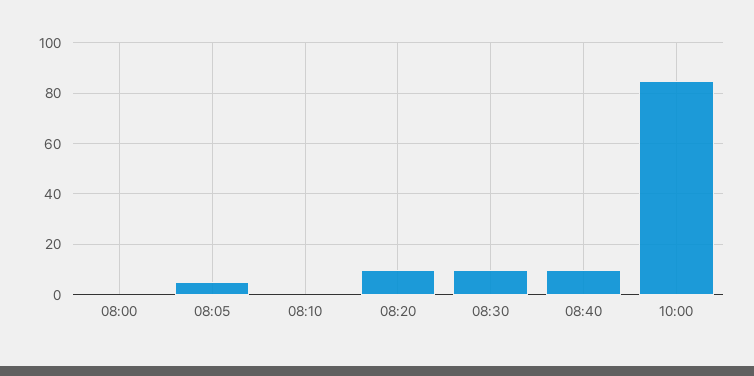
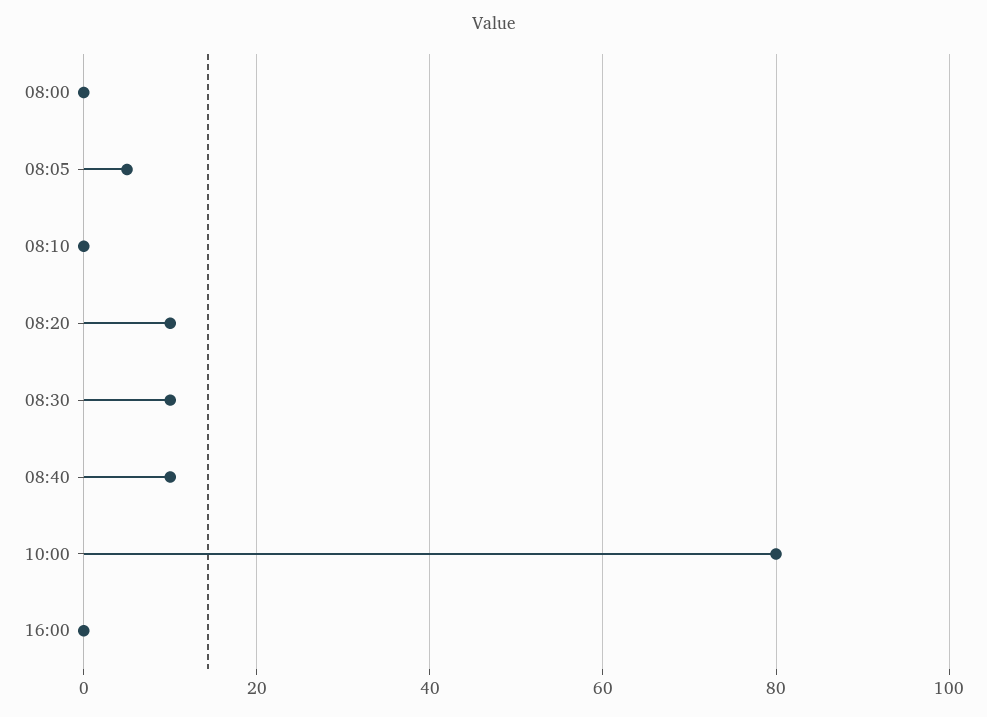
10:00: 85 -> 80
16:00: none -> 0

